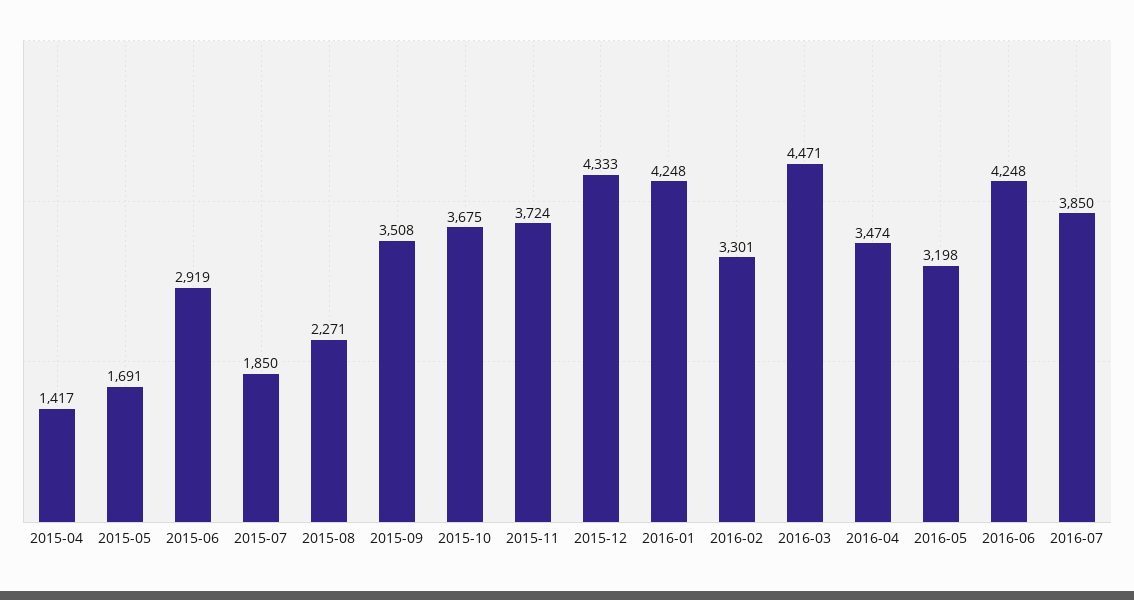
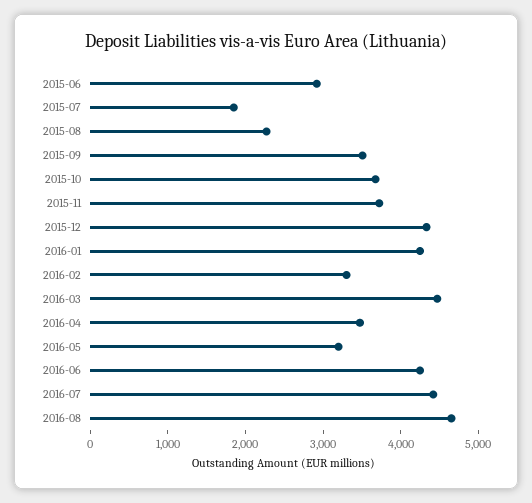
2015-04: 1417 -> none
2015-05: 1691 -> none
2016-07: 3850 -> 4400
2016-08: none -> 4600

